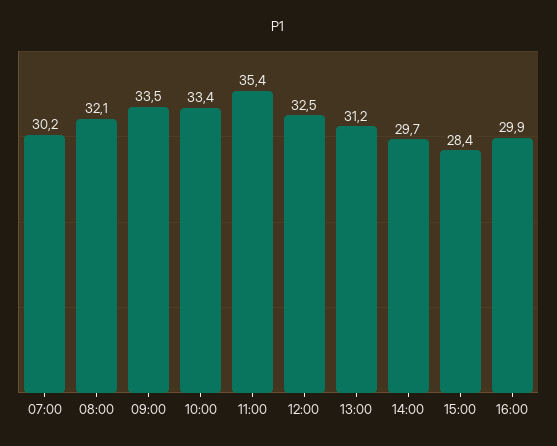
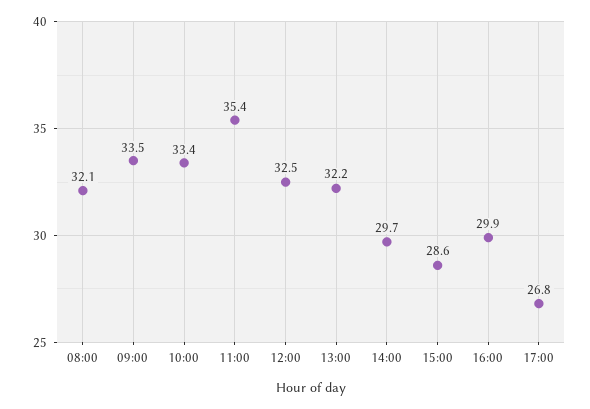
07:00: 30.2 -> none
13:00: 31.2 -> 32.2
15:00: 28.4 -> 28.6
17:00: none -> 26.8

